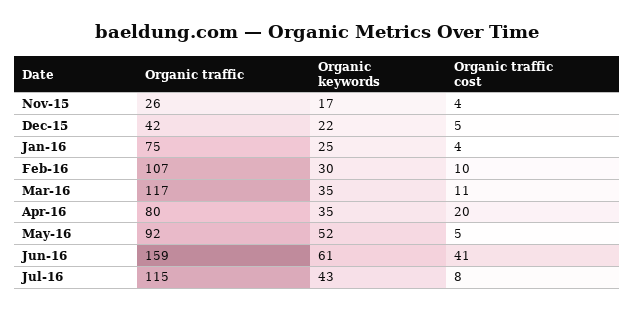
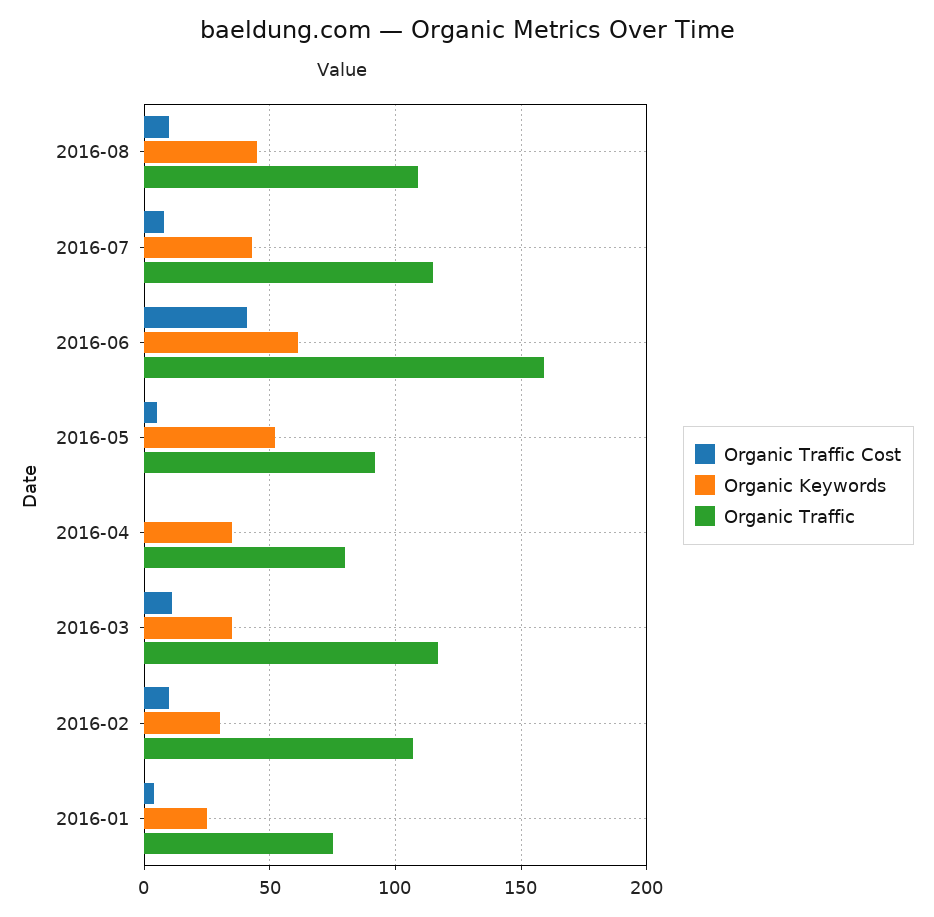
Organic traffic, Nov-15: 26 -> none
Organic keywords, Nov-15: 17 -> none
Organic traffic cost, Nov-15: 4 -> none
Organic traffic, Dec-15: 42 -> none
Organic keywords, Dec-15: 22 -> none
Organic traffic cost, Dec-15: 5 -> none
Organic traffic cost, Apr-16: 20 -> 0
Organic traffic cost, 2016-08: none -> 10
Organic keywords, 2016-08: none -> 45
Organic traffic, 2016-08: none -> 110

